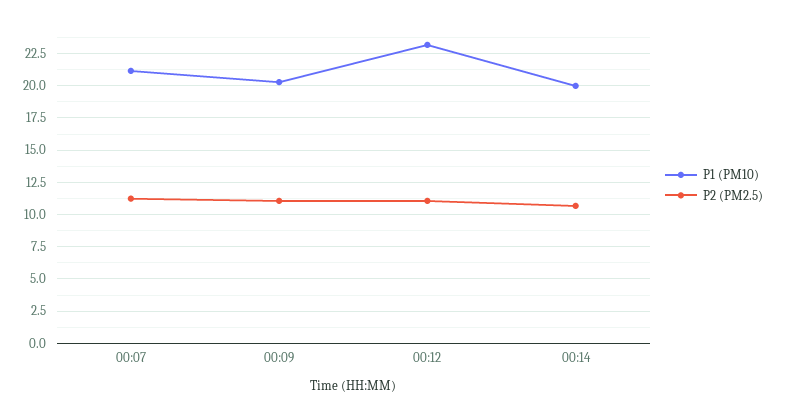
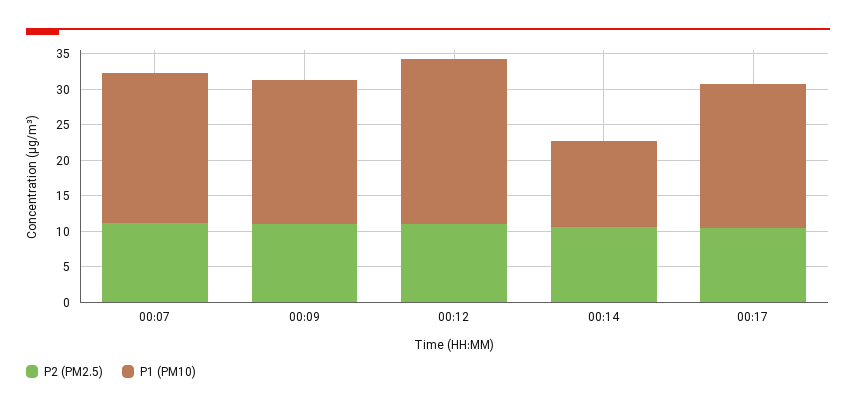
P1 (PM10), 00:14: 20 -> 12.5
P2 (PM2.5), 00:17: none -> 10
P1 (PM10), 00:17: none -> 20

